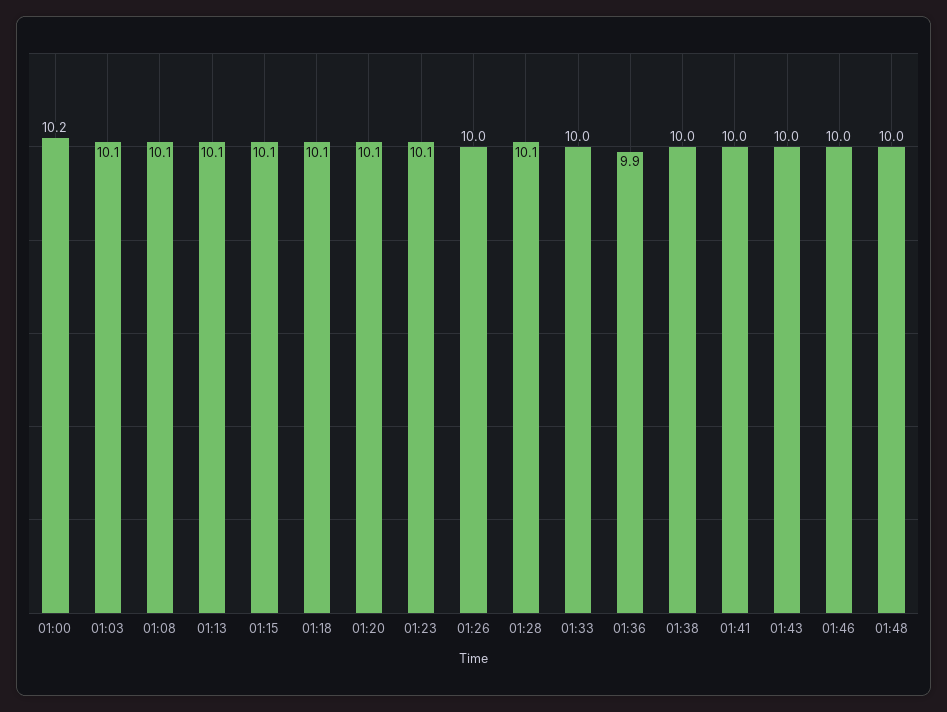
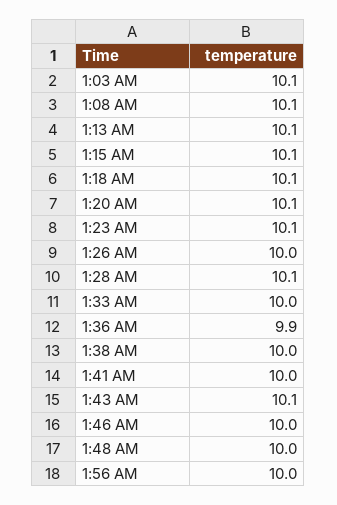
01:00: 10.2 -> none
01:43: 10 -> 10.1
1:56 AM: none -> 10

